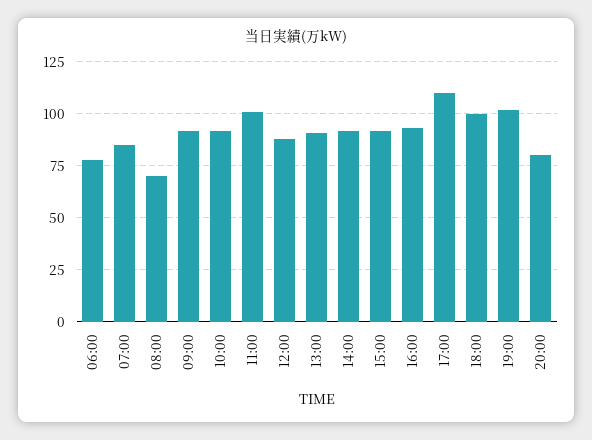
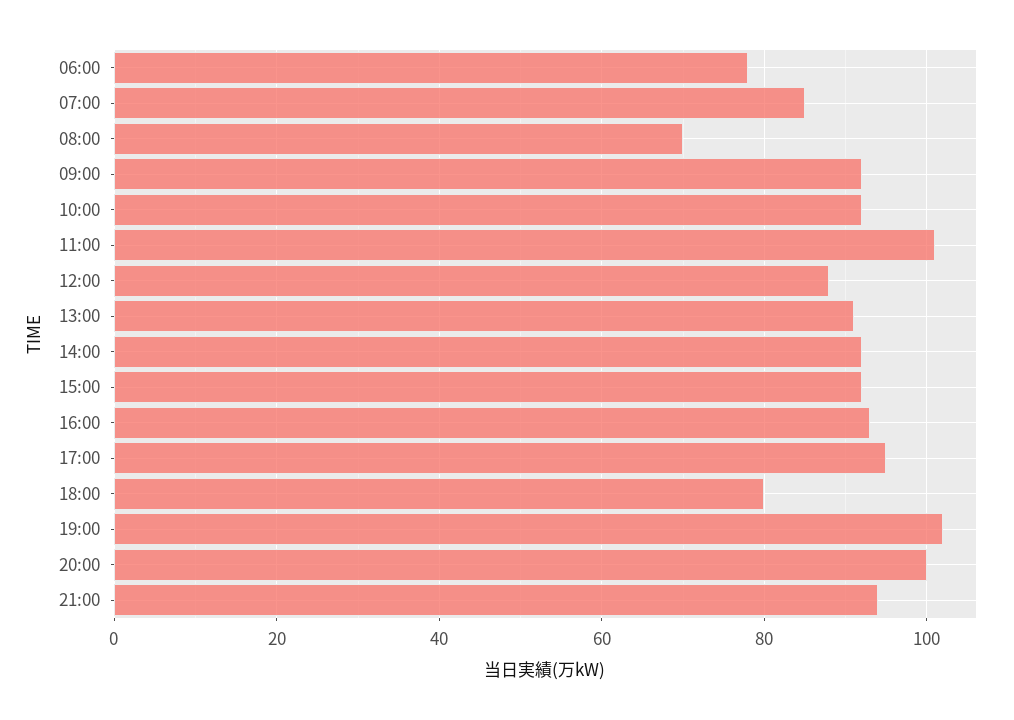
17:00: 110 -> 95
18:00: 100 -> 80
20:00: 80 -> 100
21:00: none -> 95

